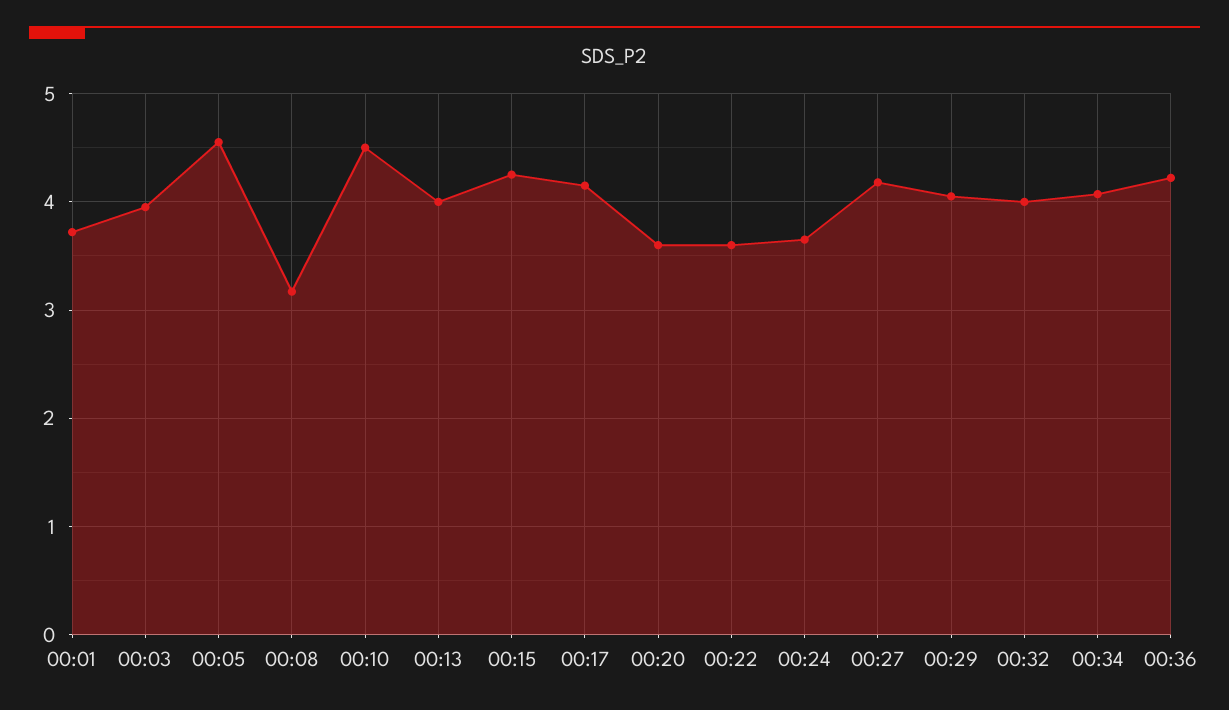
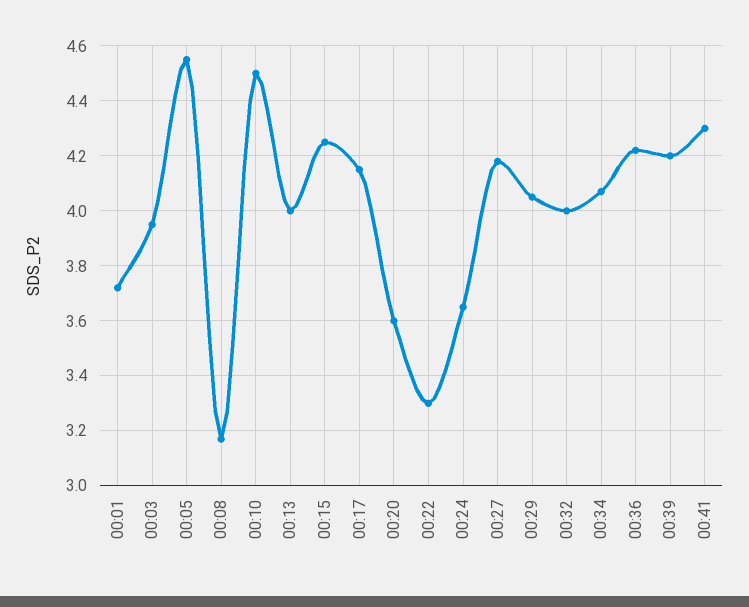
00:22: 3.6 -> 3.3
00:39: none -> 4.2
00:41: none -> 4.3

